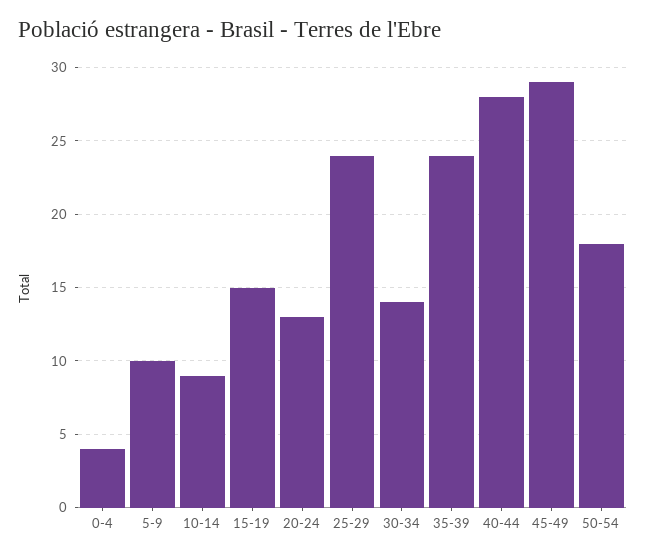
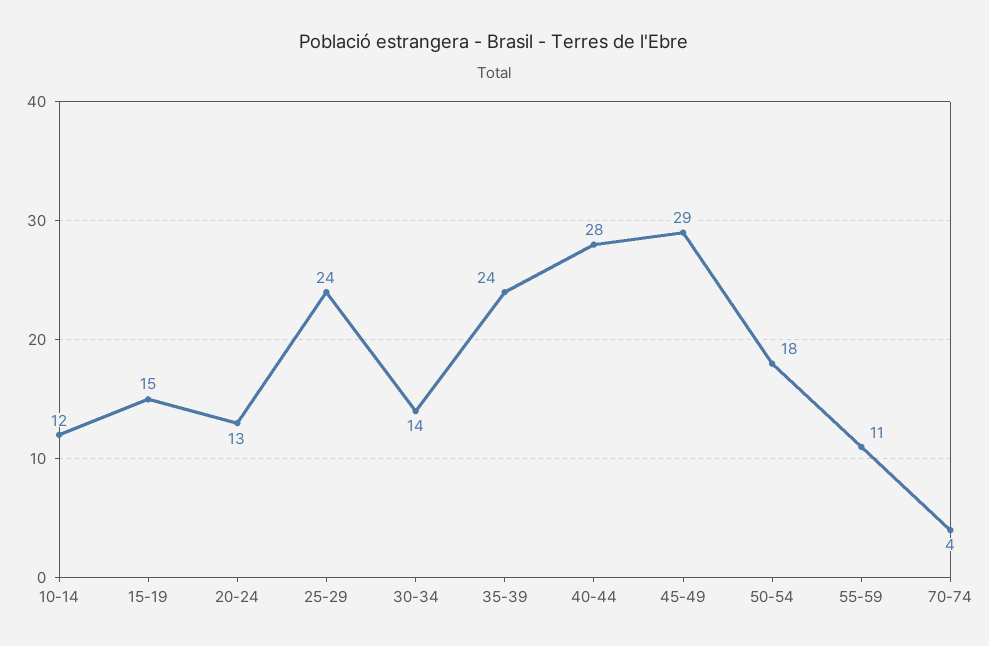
0-4: 4 -> none
5-9: 10 -> none
10-14: 9 -> 12
55-59: none -> 11
70-74: none -> 4

